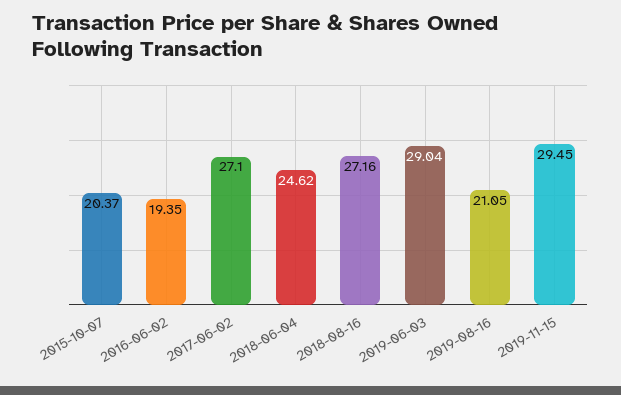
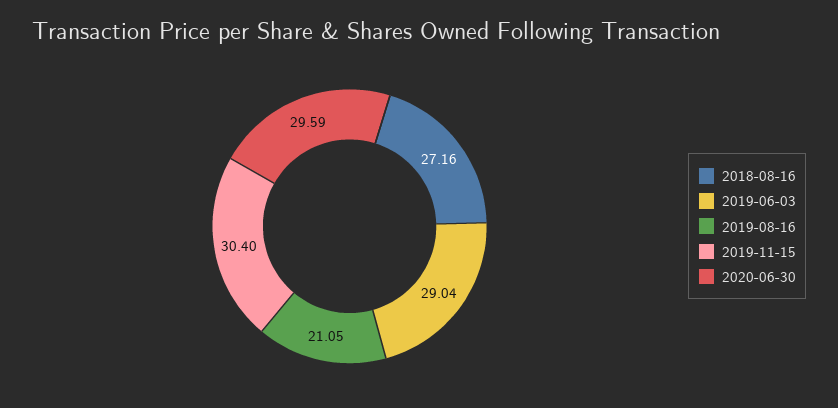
2015-10-07: 20.37 -> none
2016-06-02: 19.35 -> none
2017-06-02: 27.1 -> none
2018-06-04: 24.62 -> none
2019-11-15: 29.45 -> 30.4
2020-06-30: none -> 29.59

